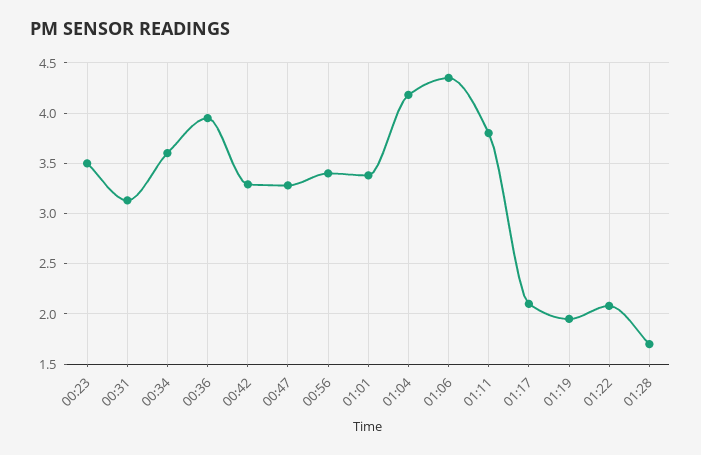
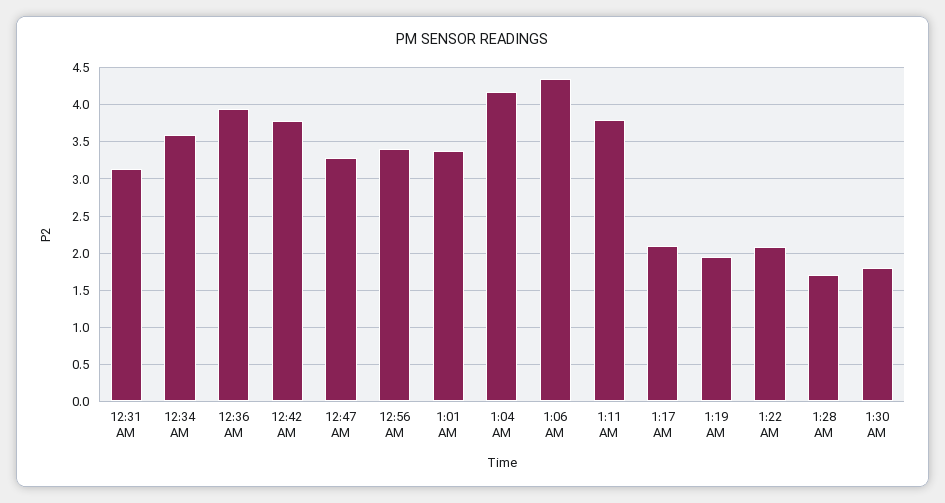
00:23: 3.5 -> none
00:42: 3.3 -> 3.8
1:30 AM: none -> 1.8

